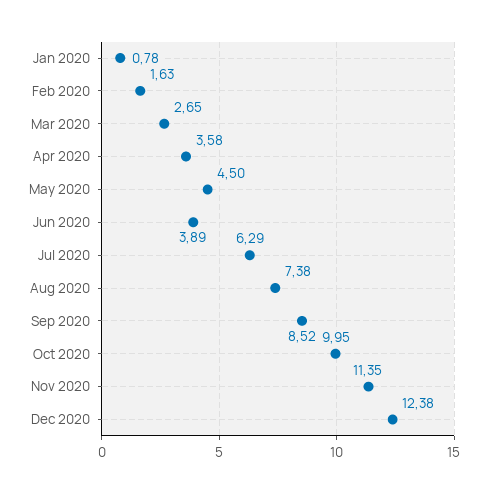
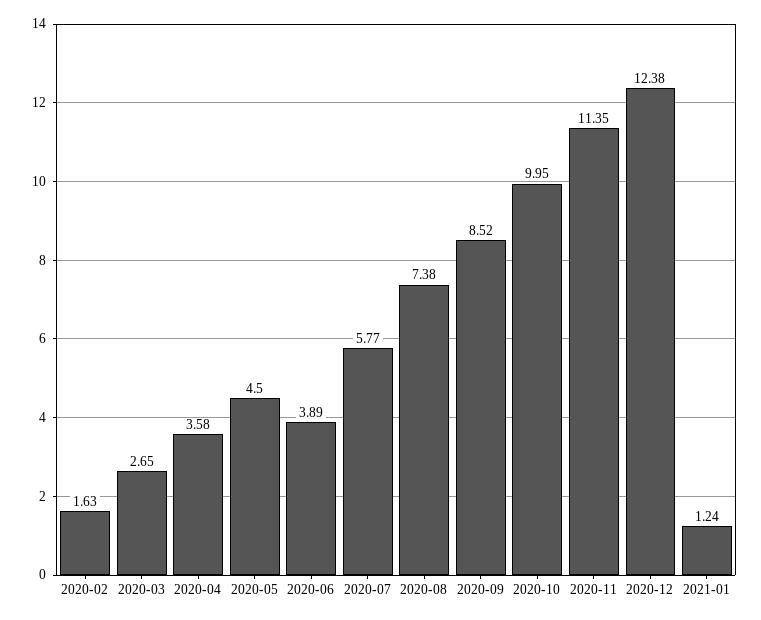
Jan 2020: 0.78 -> none
Jul 2020: 6.29 -> 5.77
2021-01: none -> 1.24

